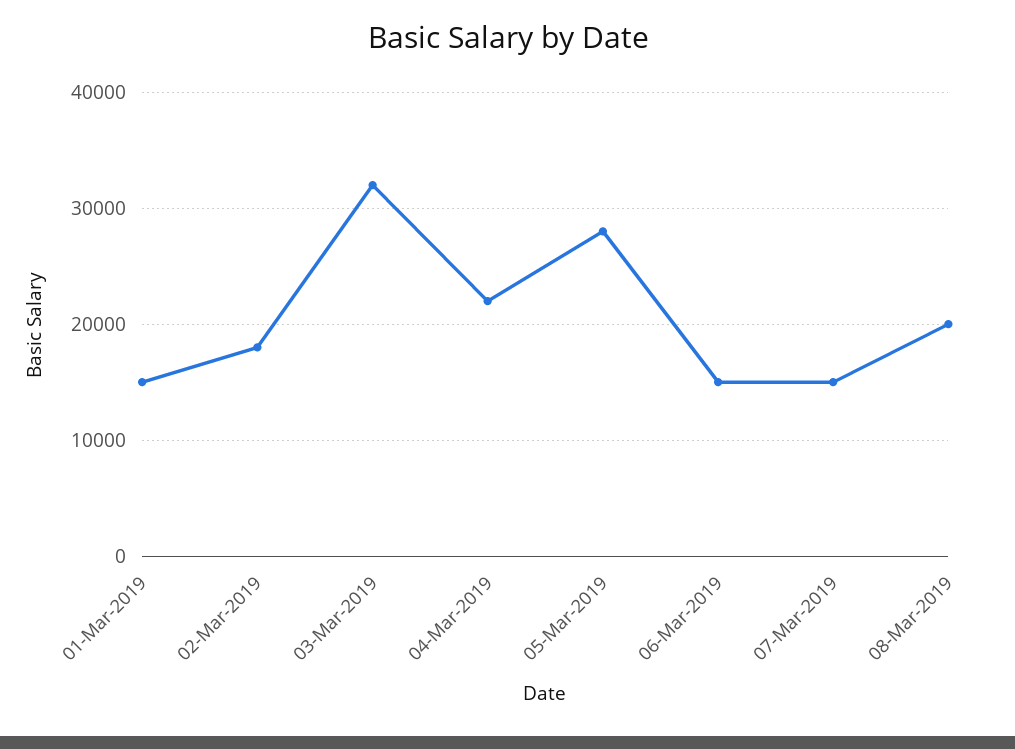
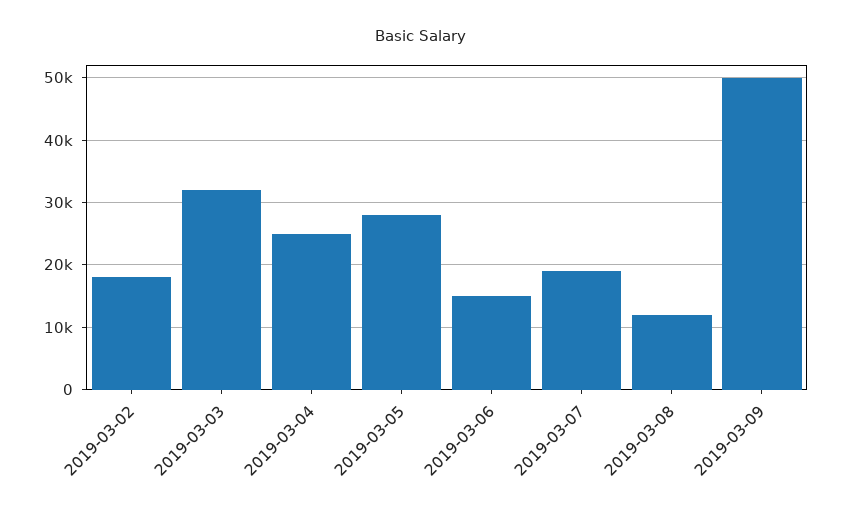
01-Mar-2019: 15000 -> none
04-Mar-2019: 22000 -> 25000
07-Mar-2019: 15000 -> 19000
08-Mar-2019: 20000 -> 12000
2019-03-09: none -> 50000

